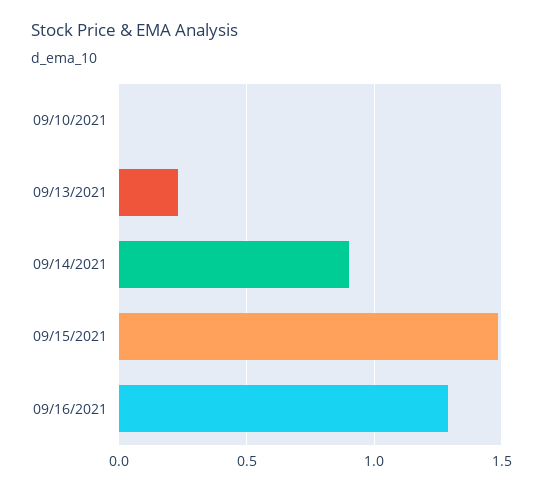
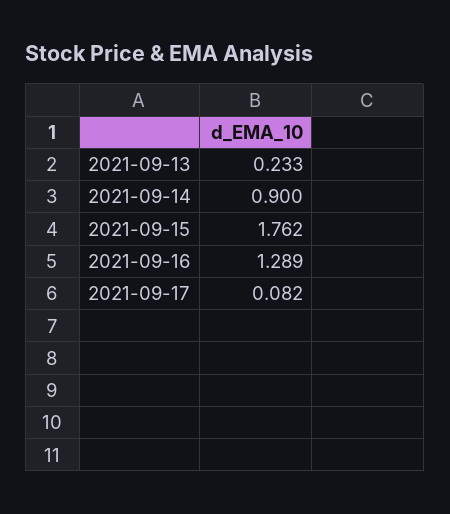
09/10/2021: 0 -> none
09/15/2021: 1.5 -> 1.762
2021-09-17: none -> 0.082

